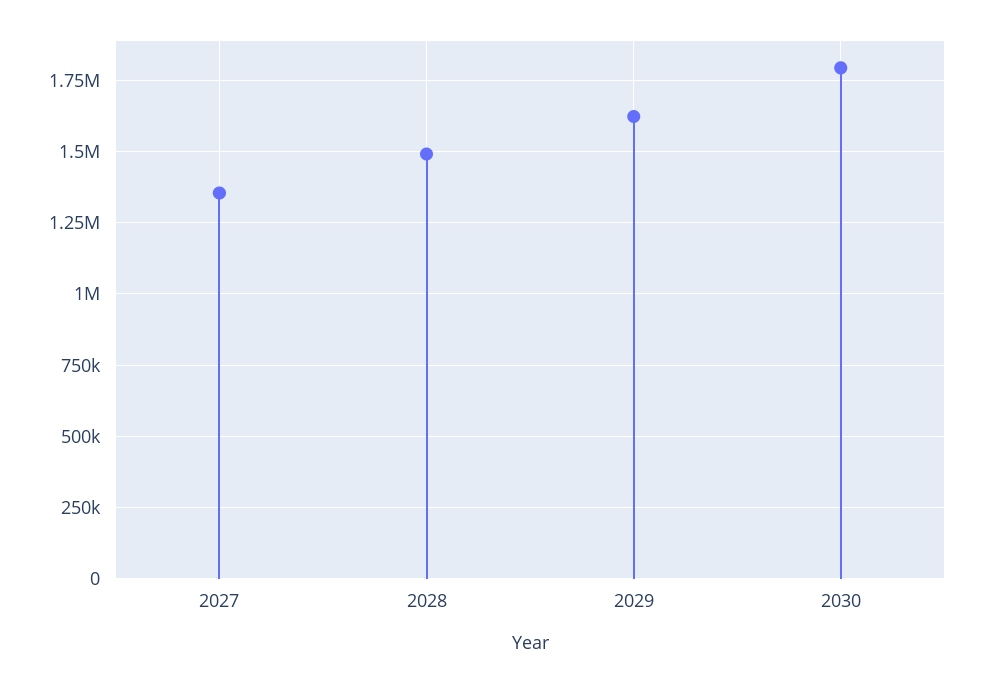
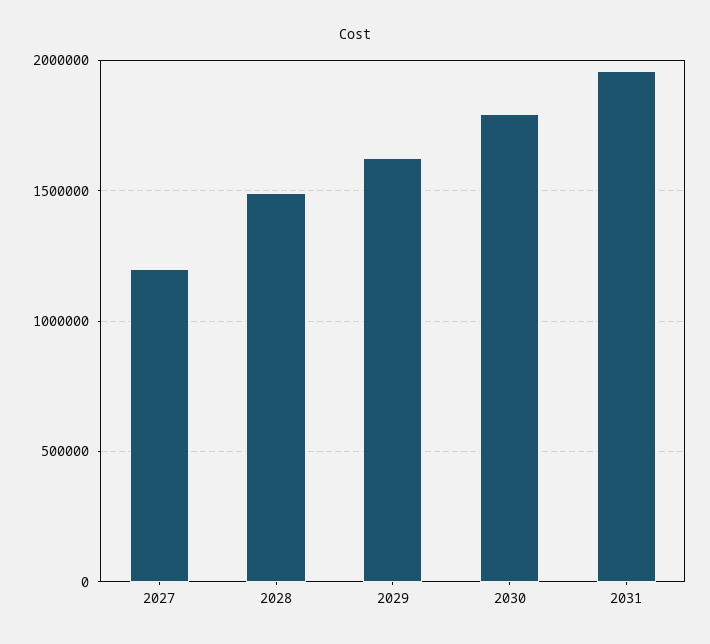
2027: 1350000 -> 1200000
2031: none -> 1950000

